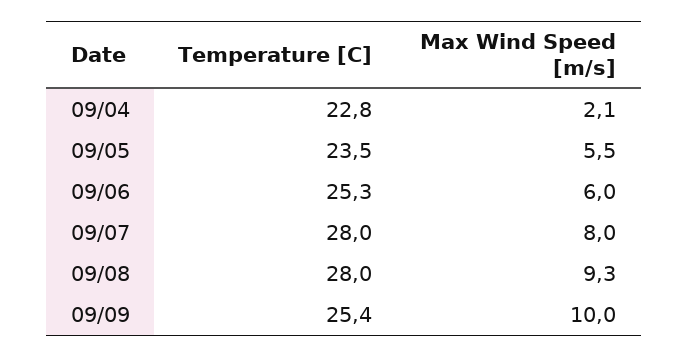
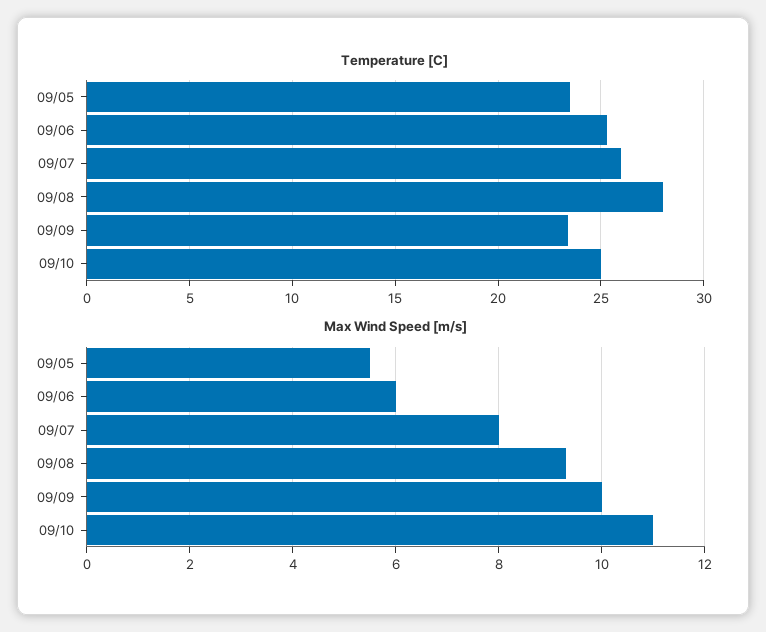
Temperature [C], 09/04: 22.8 -> none
Max Wind Speed [m/s], 09/04: 2.1 -> none
Temperature [C], 09/07: 28 -> 26
Temperature [C], 09/09: 25.4 -> 23.5
Temperature [C], 09/10: none -> 25
Max Wind Speed [m/s], 09/10: none -> 11

